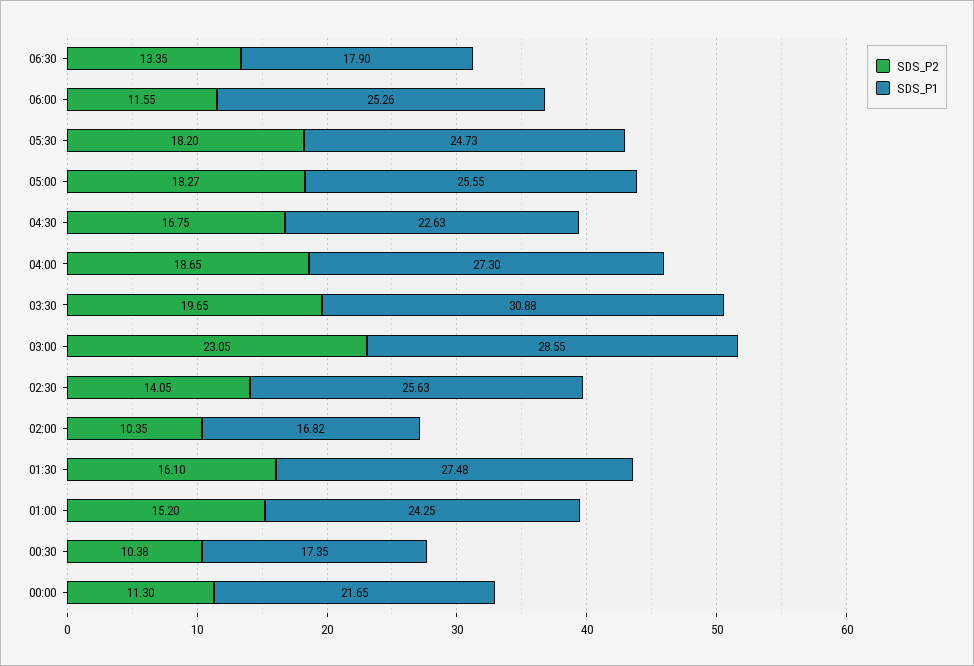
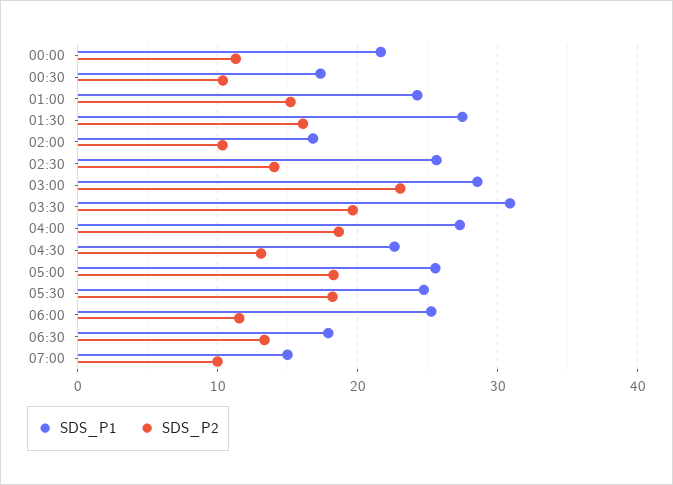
SDS_P2, 04:30: 16.75 -> 13
SDS_P1, 07:00: none -> 15
SDS_P2, 07:00: none -> 10

